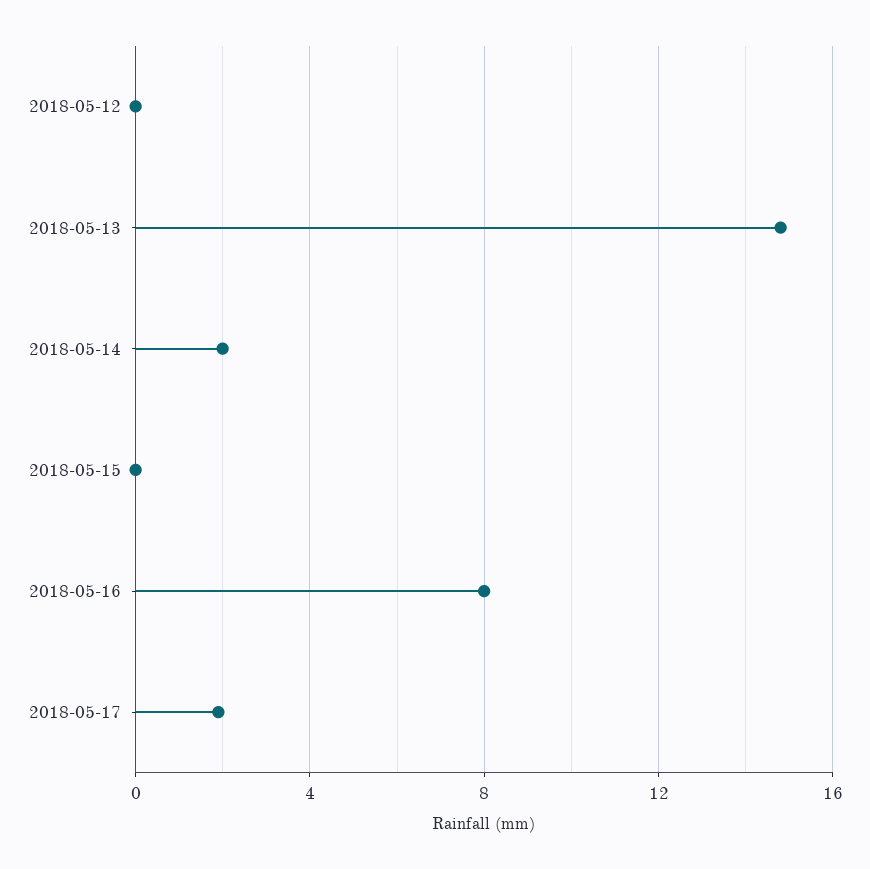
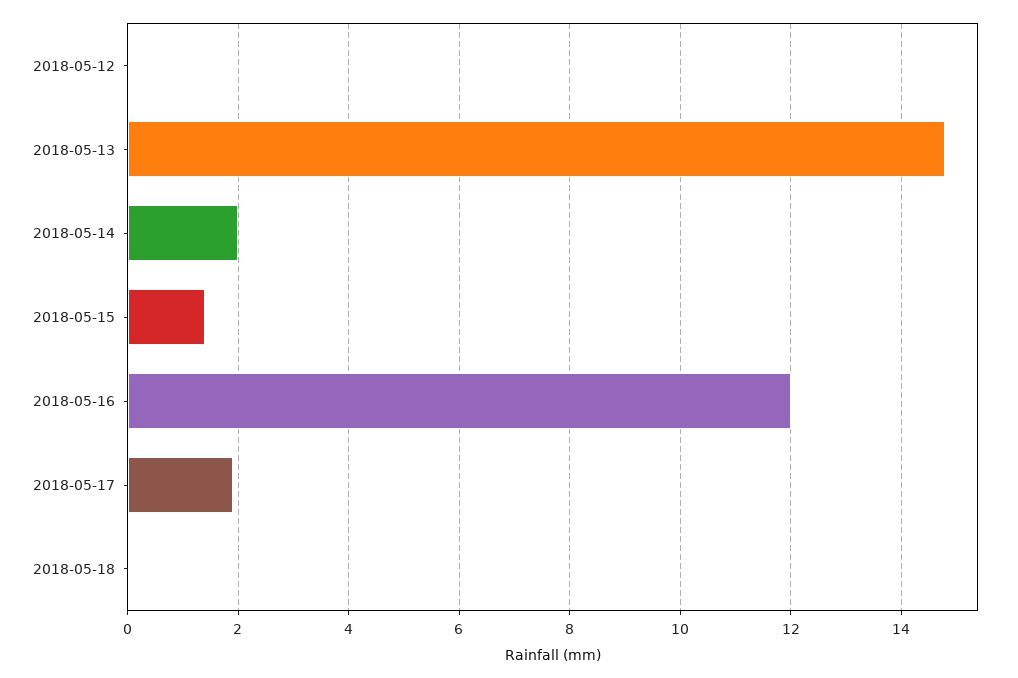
2018-05-15: 0 -> 1.5
2018-05-16: 8 -> 12
2018-05-18: none -> 0

